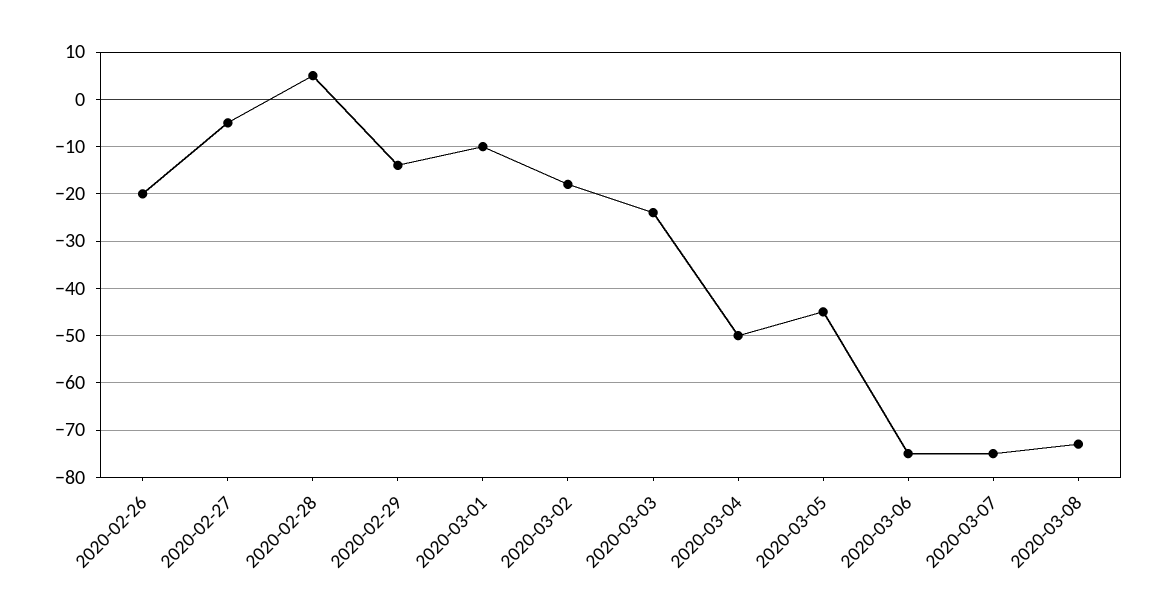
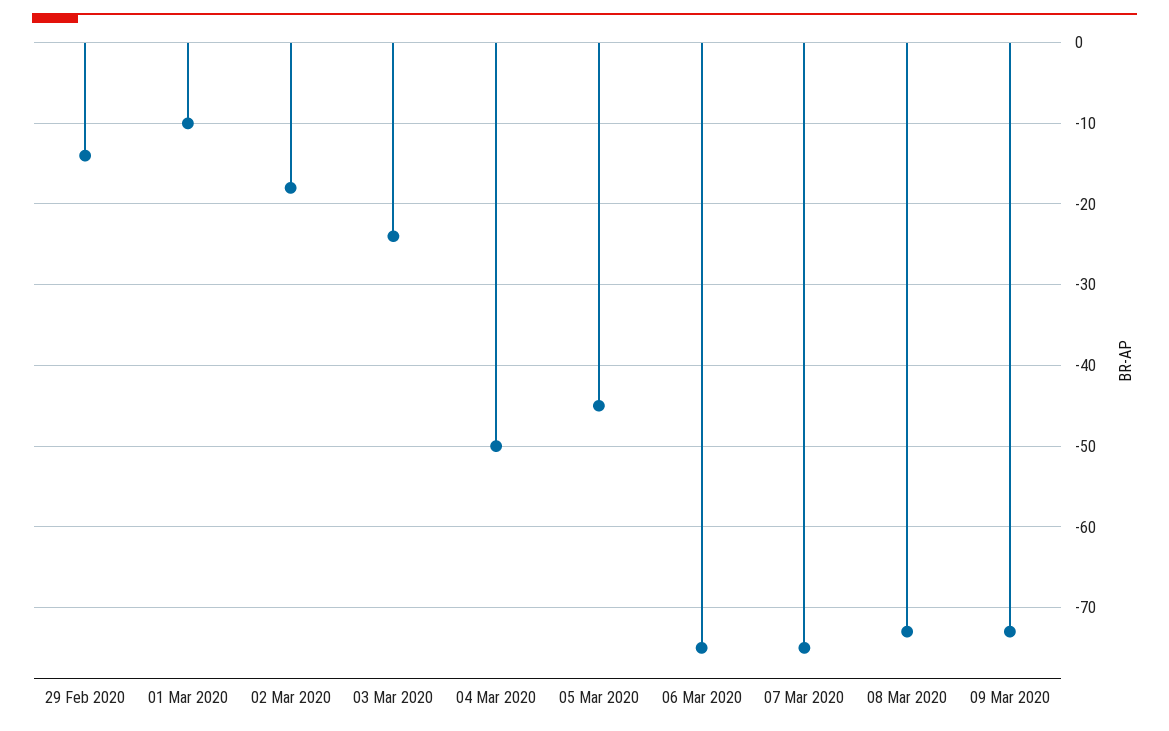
2020-02-26: -20 -> none
2020-02-27: -5 -> none
2020-02-28: 5 -> none
09 Mar 2020: none -> -73

